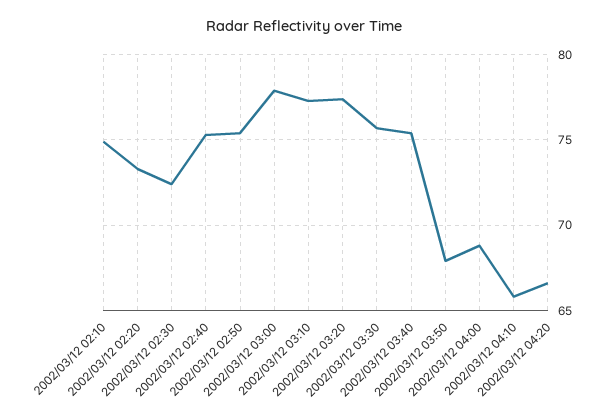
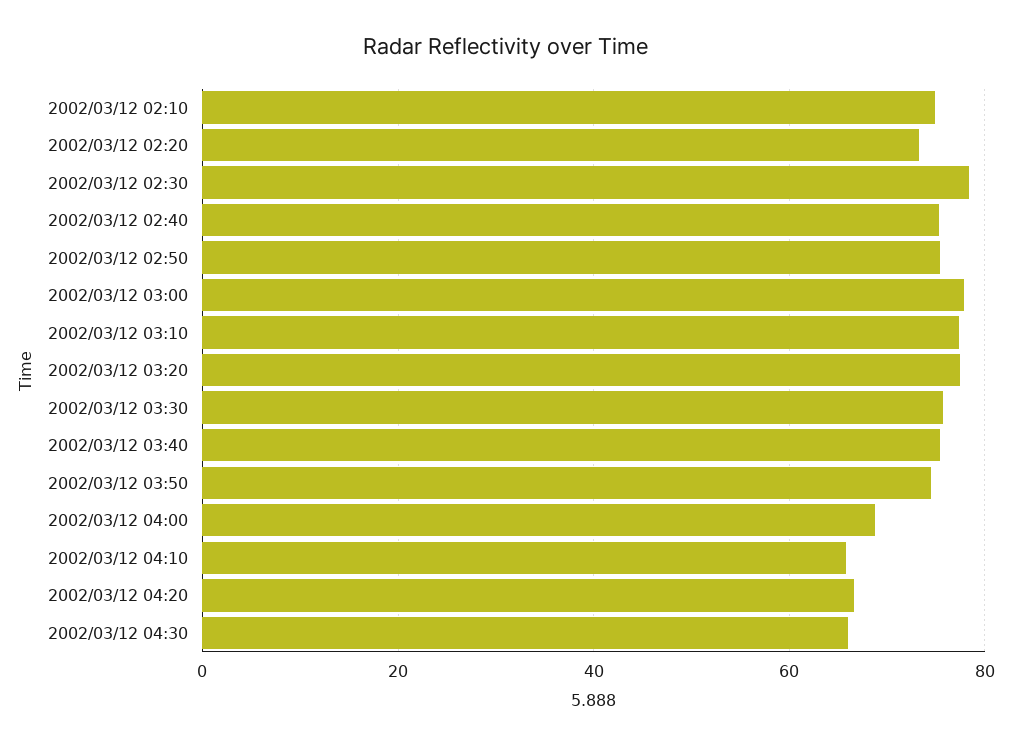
2002/03/12 02:30: 72.5 -> 78
2002/03/12 03:50: 68 -> 74
2002/03/12 04:30: none -> 66

